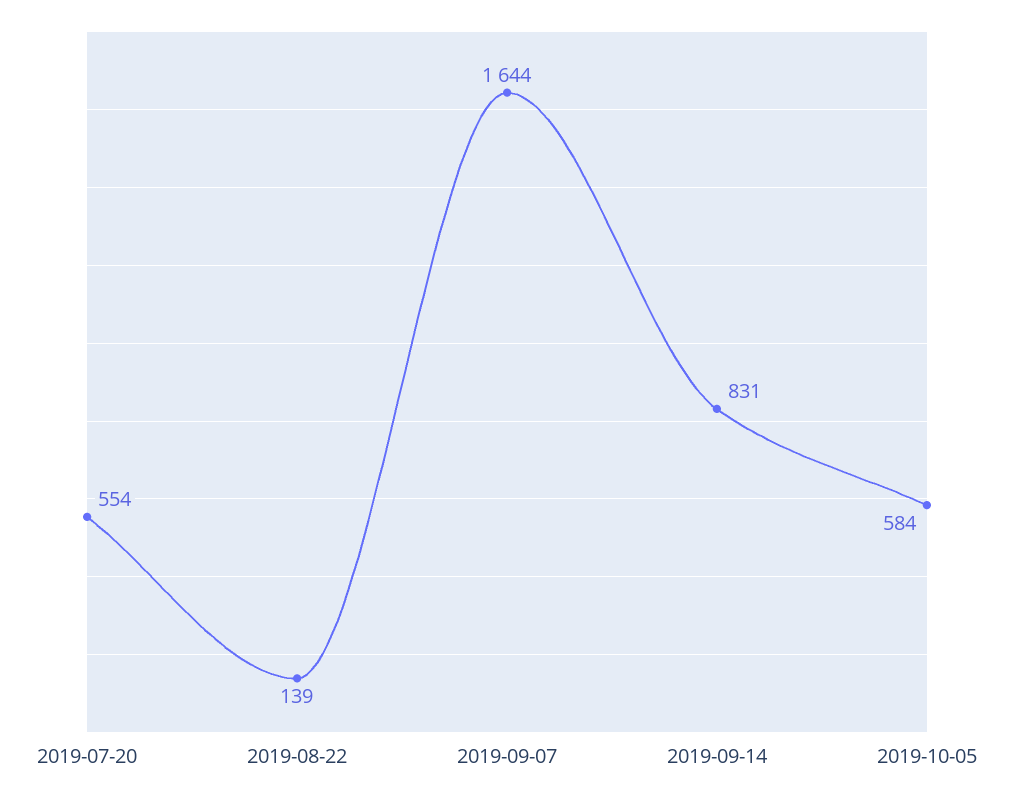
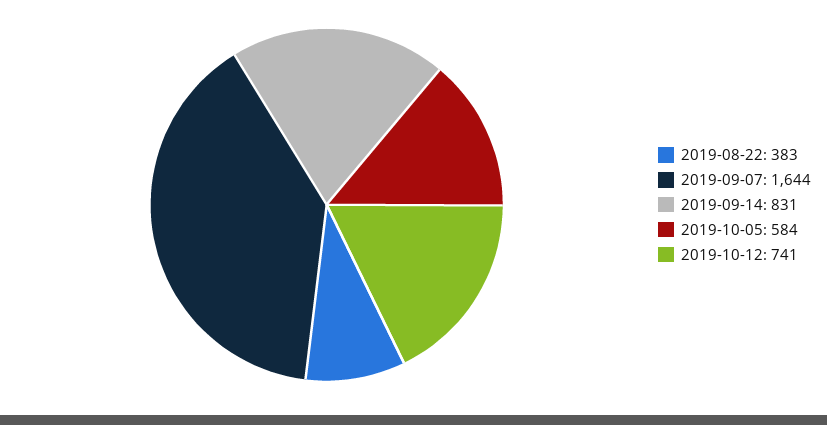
2019-07-20: 554 -> none
2019-08-22: 139 -> 383
2019-10-12: none -> 741

